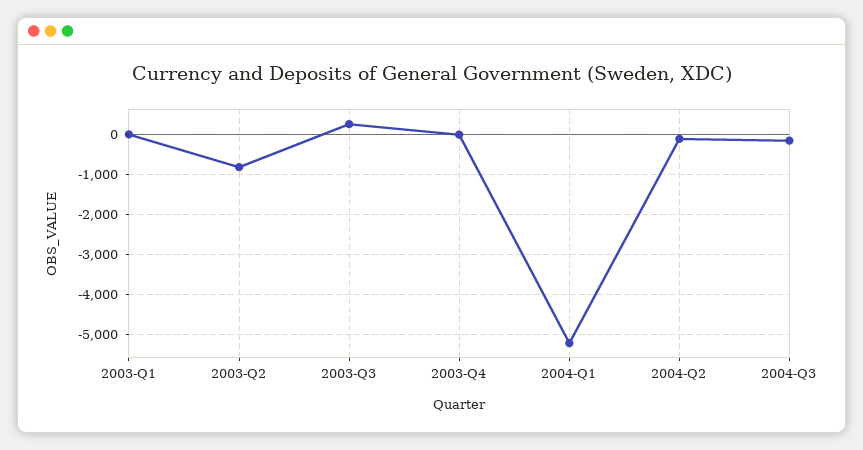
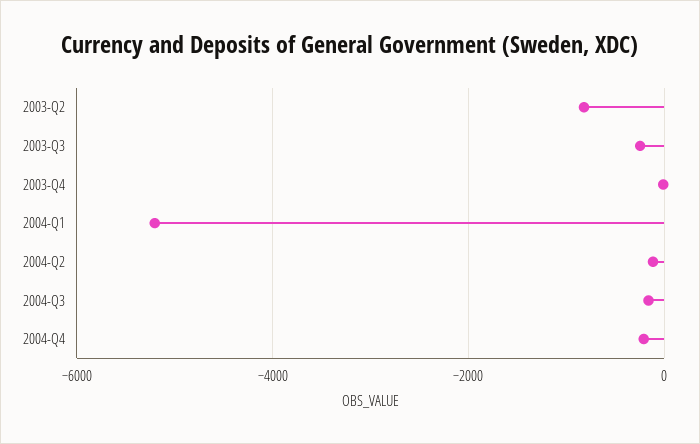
2003-Q1: 0 -> none
2003-Q3: 200 -> -200
2004-Q4: none -> -200

